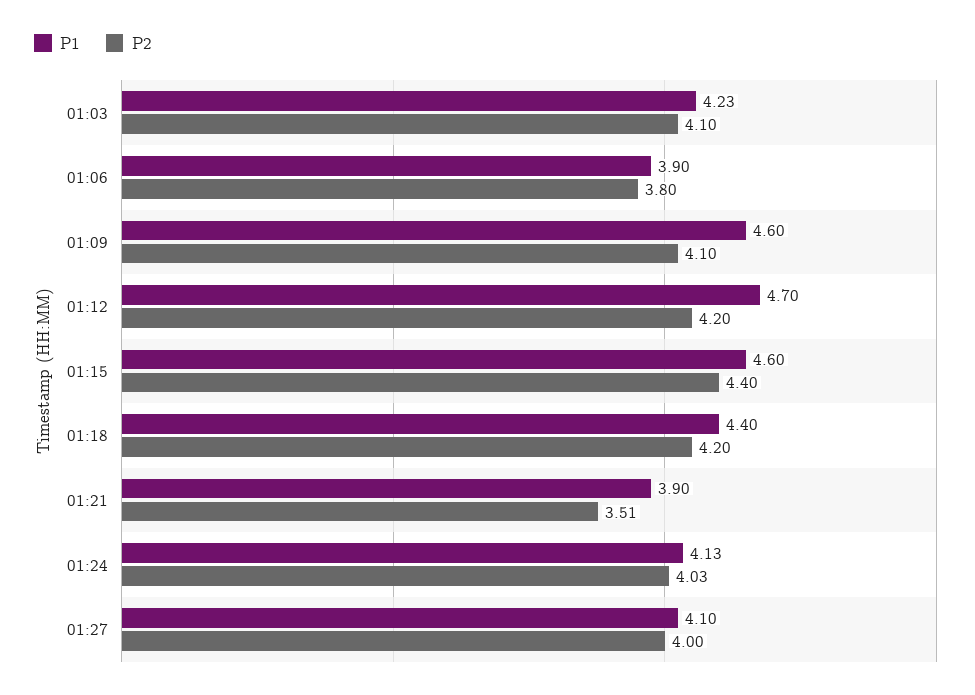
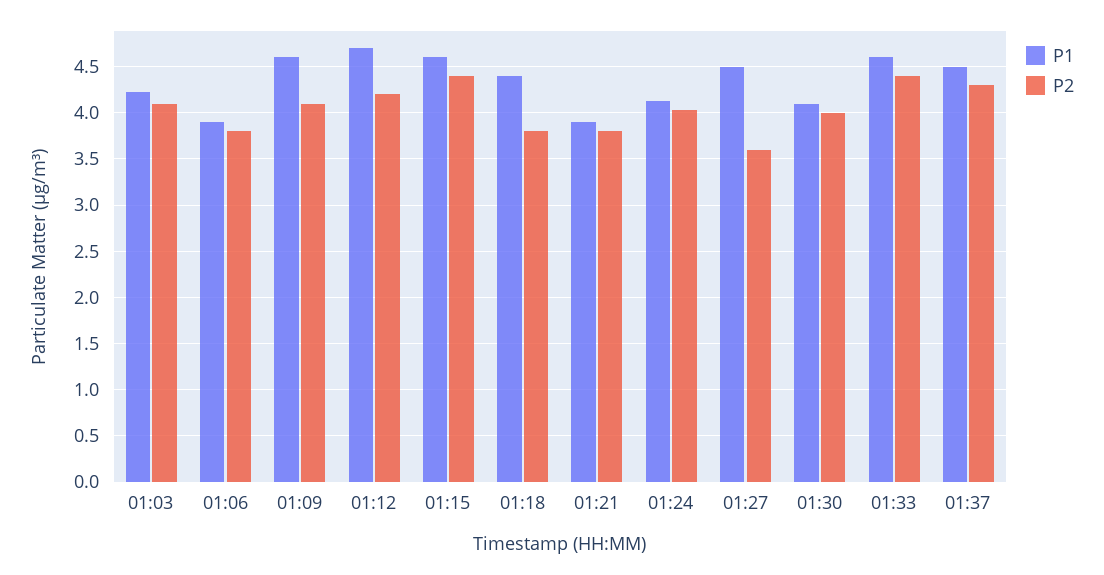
P2, 01:18: 4.2 -> 3.8
P2, 01:21: 3.51 -> 3.8
P1, 01:27: 4.1 -> 4.5
P2, 01:27: 4 -> 3.6
P1, 01:30: none -> 4.1
P2, 01:30: none -> 4
P1, 01:33: none -> 4.6
P2, 01:33: none -> 4.4
P1, 01:37: none -> 4.5
P2, 01:37: none -> 4.3

